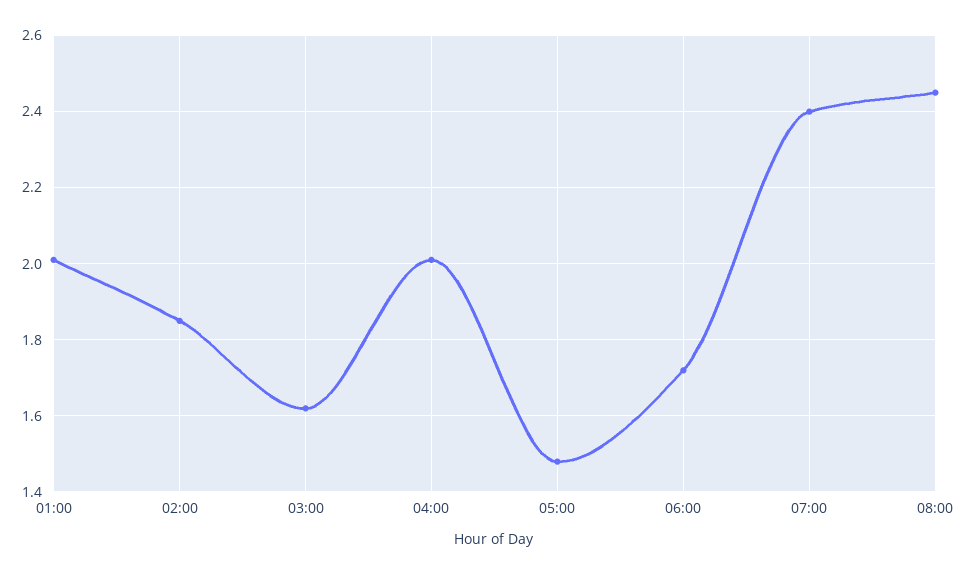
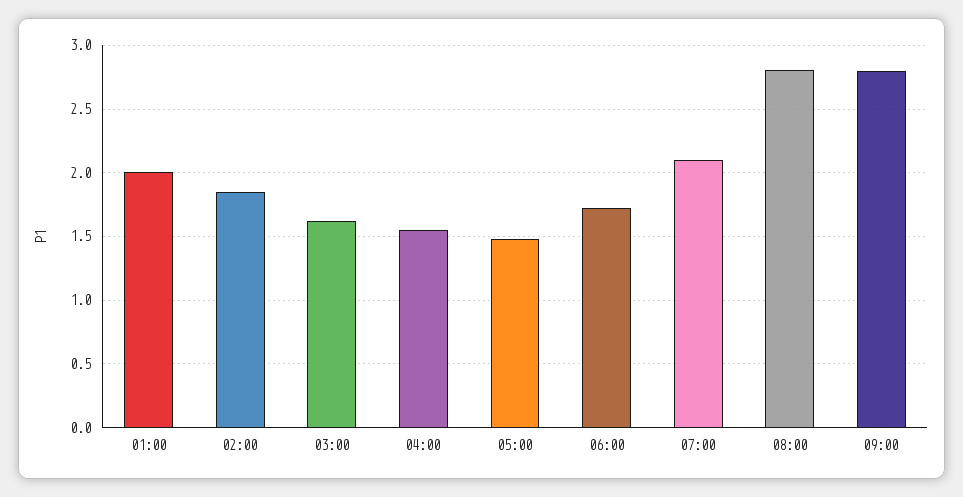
04:00: 2 -> 1.55
07:00: 2.4 -> 2.1
08:00: 2.45 -> 2.8
09:00: none -> 2.8

